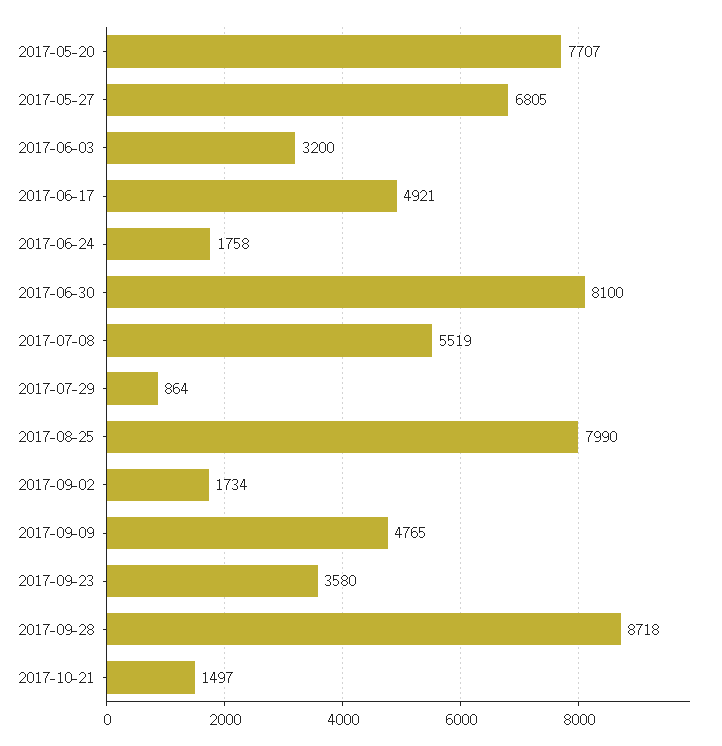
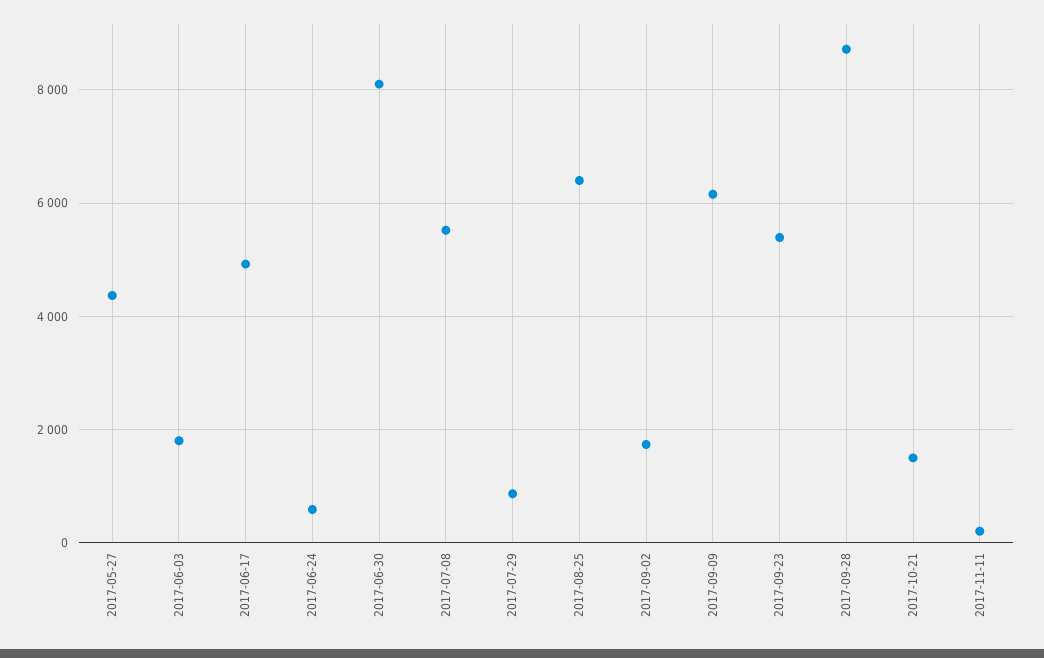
2017-05-20: 7707 -> none
2017-05-27: 6805 -> 4400
2017-06-03: 3200 -> 1800
2017-06-24: 1758 -> 600
2017-08-25: 7990 -> 6400
2017-09-09: 4765 -> 6200
2017-09-23: 3580 -> 5400
2017-11-11: none -> 200

